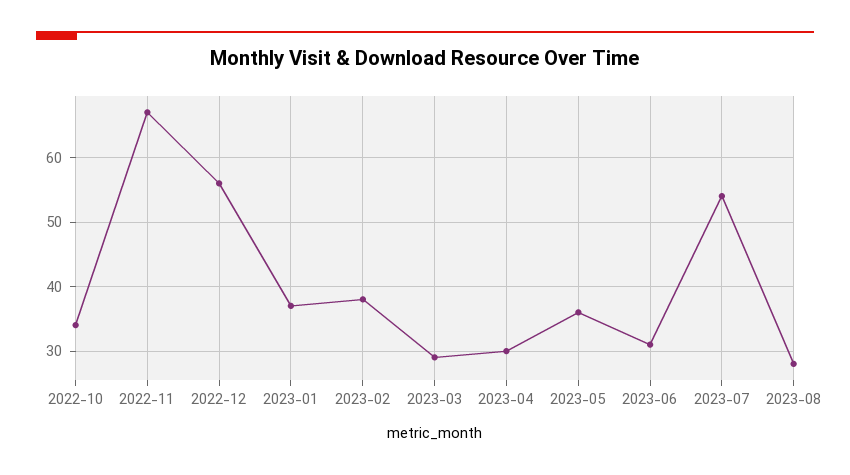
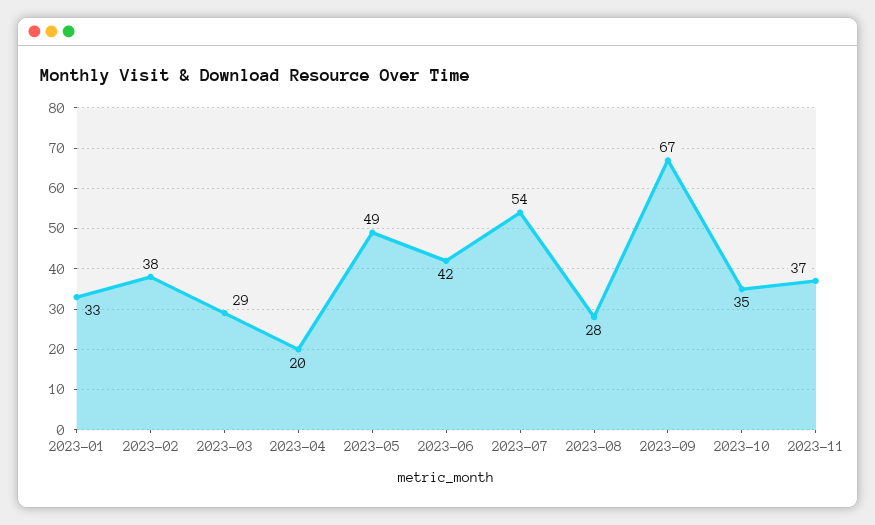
2022-10: 34 -> none
2022-11: 67 -> none
2022-12: 56 -> none
2023-01: 37 -> 33
2023-04: 30 -> 20
2023-05: 36 -> 49
2023-06: 31 -> 42
2023-09: none -> 67
2023-10: none -> 35
2023-11: none -> 37

